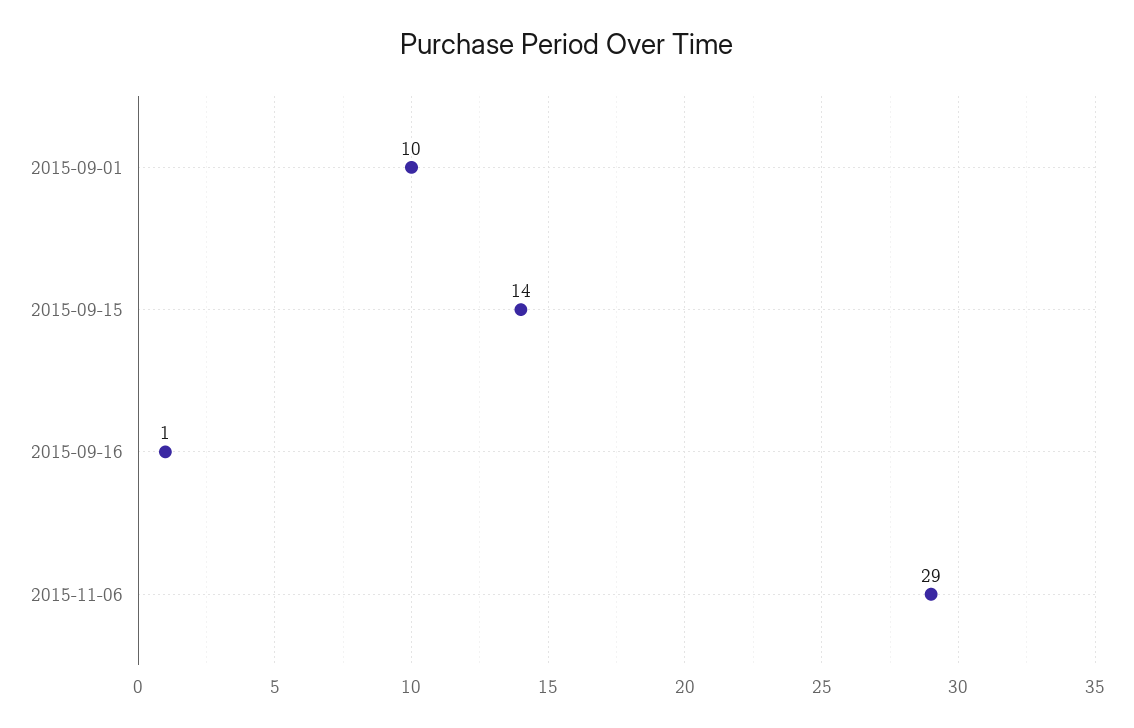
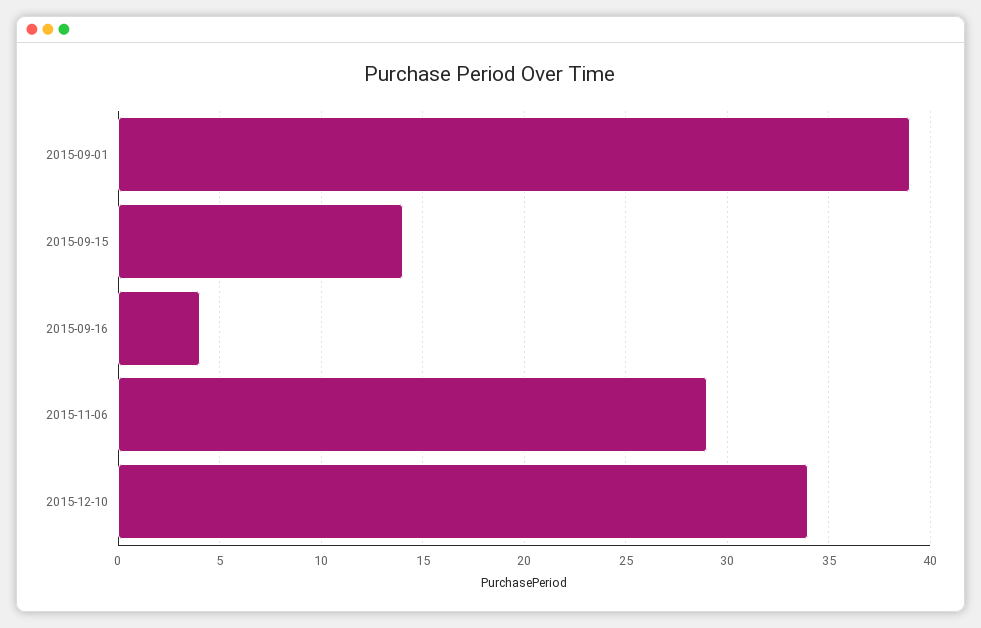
2015-09-01: 10 -> 39
2015-09-16: 1 -> 4
2015-12-10: none -> 34

